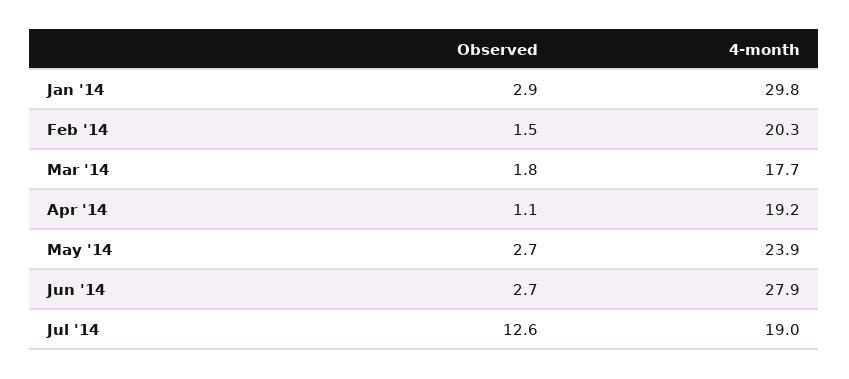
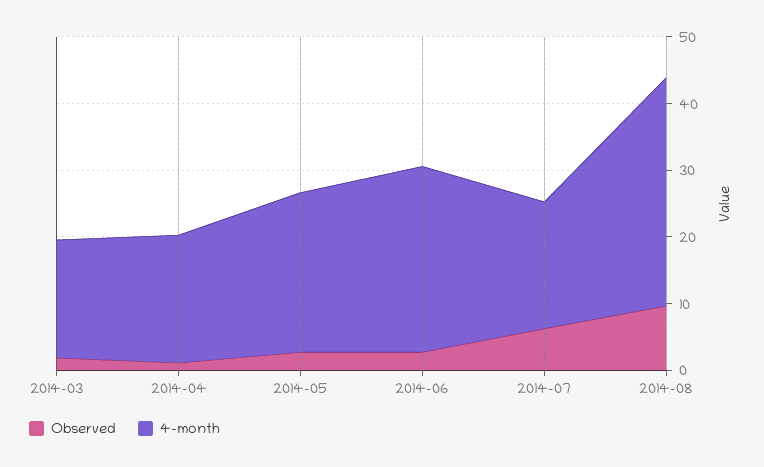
Observed, Jan '14: 2.9 -> none
4-month, Jan '14: 29.8 -> none
Observed, Feb '14: 1.5 -> none
4-month, Feb '14: 20.3 -> none
Observed, Jul '14: 12.6 -> 6
Observed, 2014-08: none -> 10
4-month, 2014-08: none -> 34

